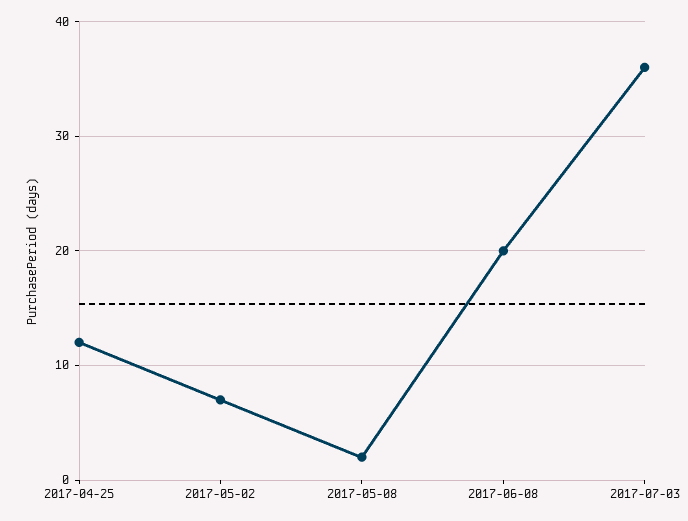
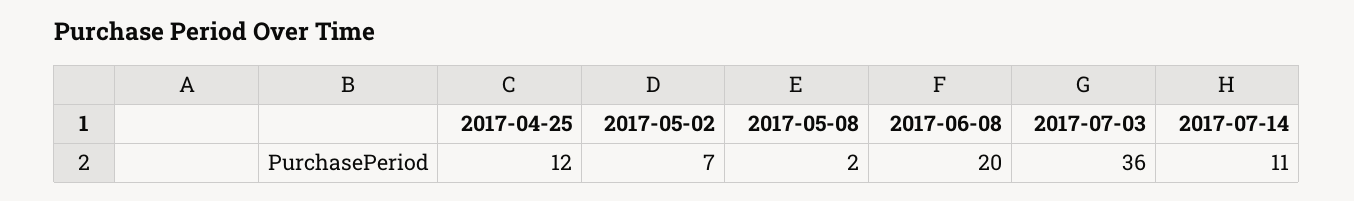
2017-07-14: none -> 11

